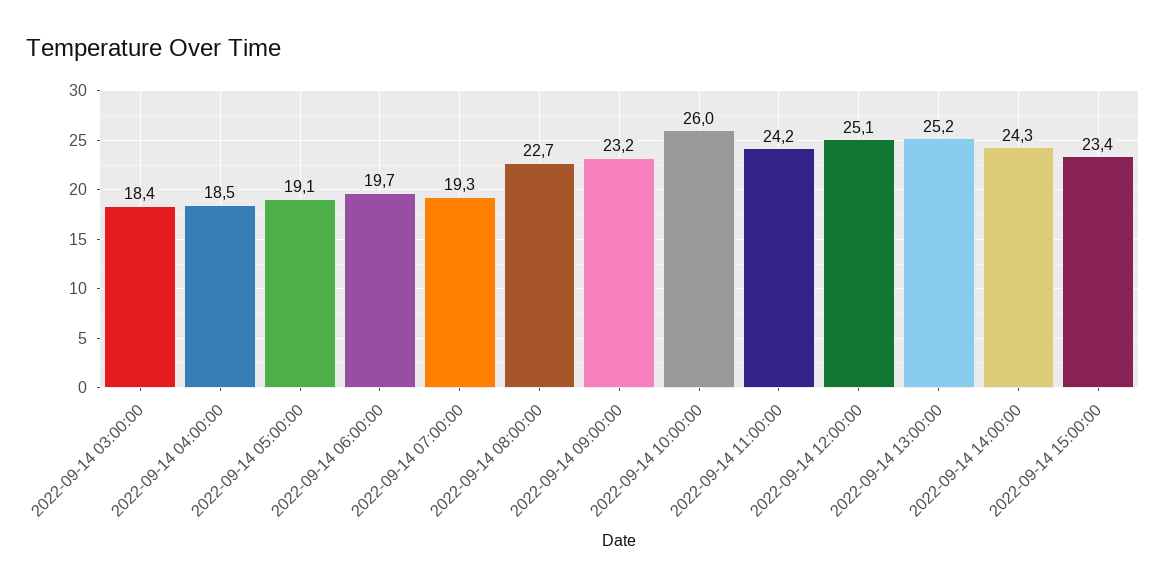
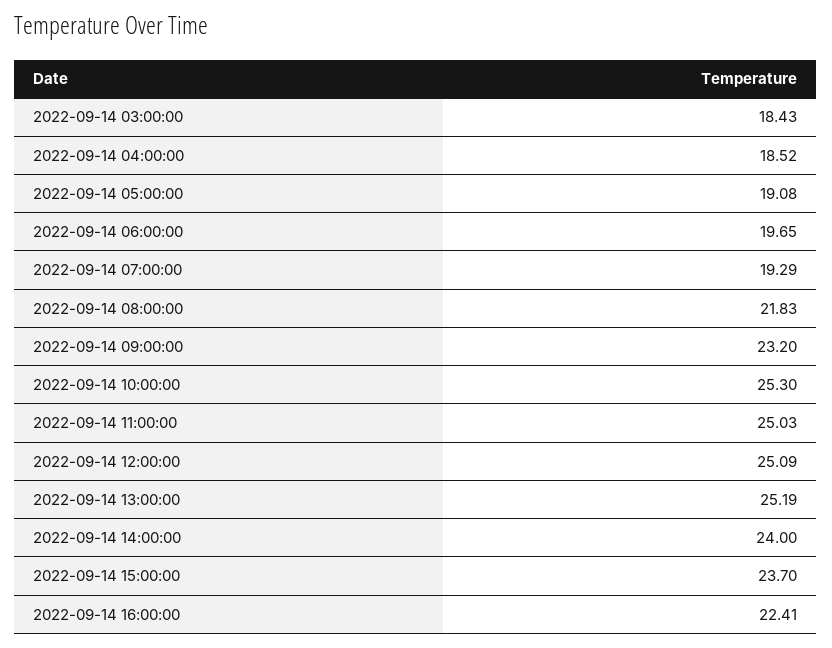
2022-09-14 08:00:00: 22.7 -> 21.83
2022-09-14 10:00:00: 26 -> 25.3
2022-09-14 11:00:00: 24.2 -> 25.03
2022-09-14 14:00:00: 24.3 -> 24
2022-09-14 15:00:00: 23.4 -> 23.7
2022-09-14 16:00:00: none -> 22.41

